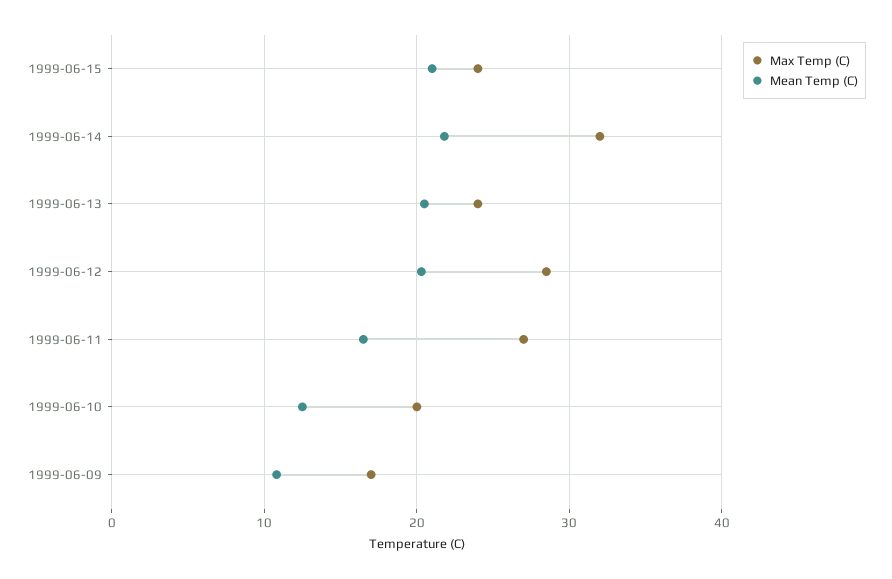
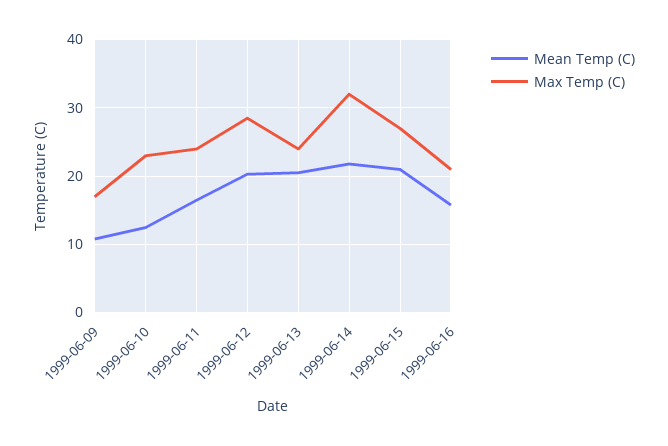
Max Temp (C), 1999-06-15: 24 -> 27
Max Temp (C), 1999-06-11: 27 -> 24
Max Temp (C), 1999-06-10: 20 -> 23
Mean Temp (C), 1999-06-16: none -> 16
Max Temp (C), 1999-06-16: none -> 21

